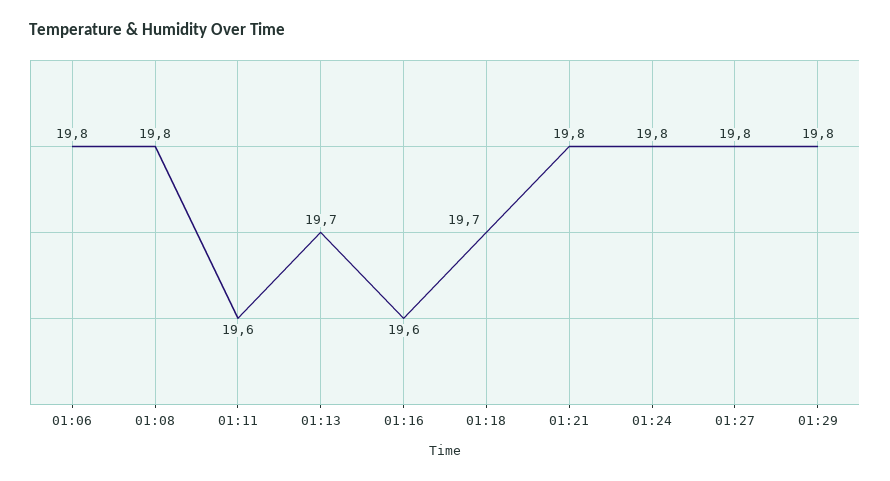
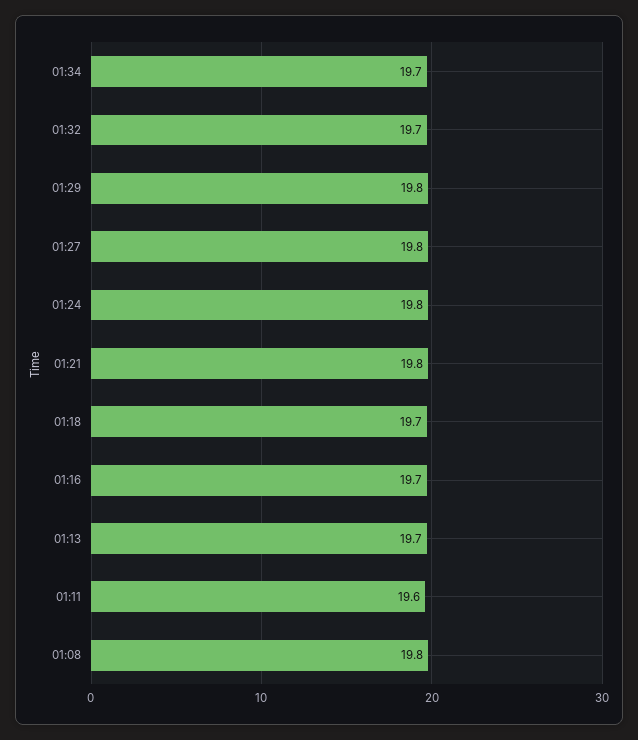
01:06: 19.8 -> none
01:16: 19.6 -> 19.7
01:34: none -> 19.7
01:32: none -> 19.7

